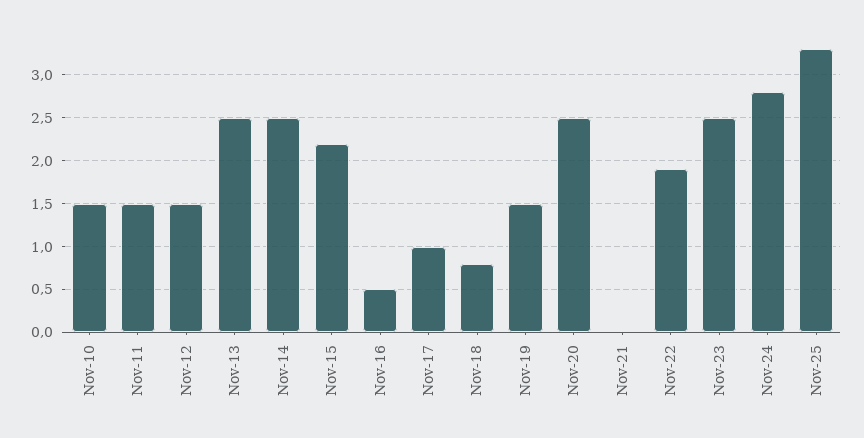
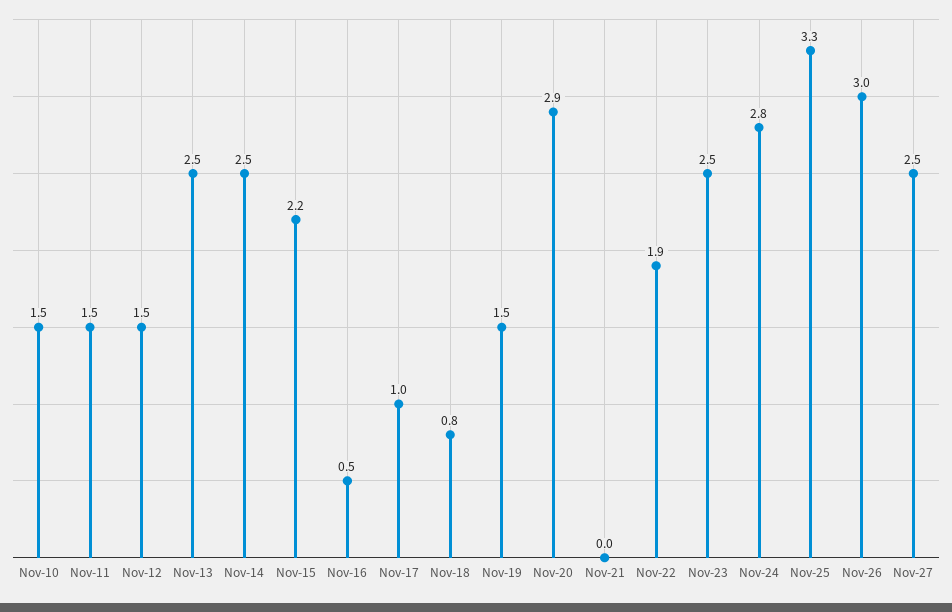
Nov-20: 2.5 -> 2.9
Nov-26: none -> 3
Nov-27: none -> 2.5

